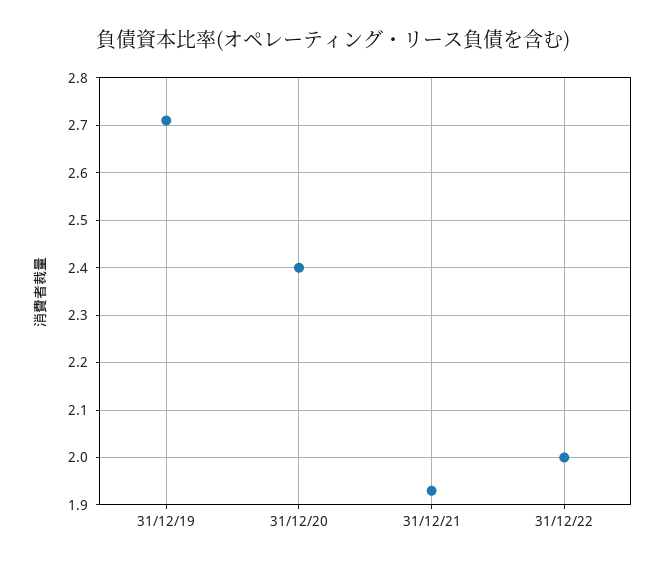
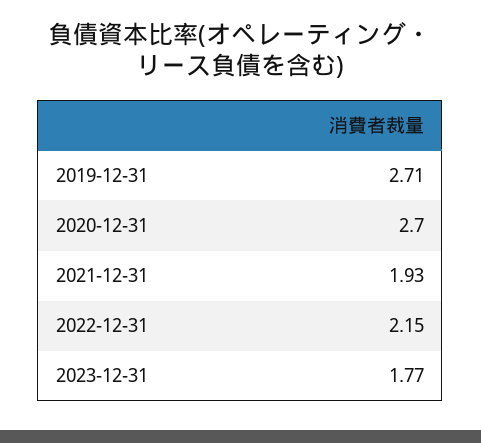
31/12/20: 2.4 -> 2.7
31/12/22: 2 -> 2.15
2023-12-31: none -> 1.77

